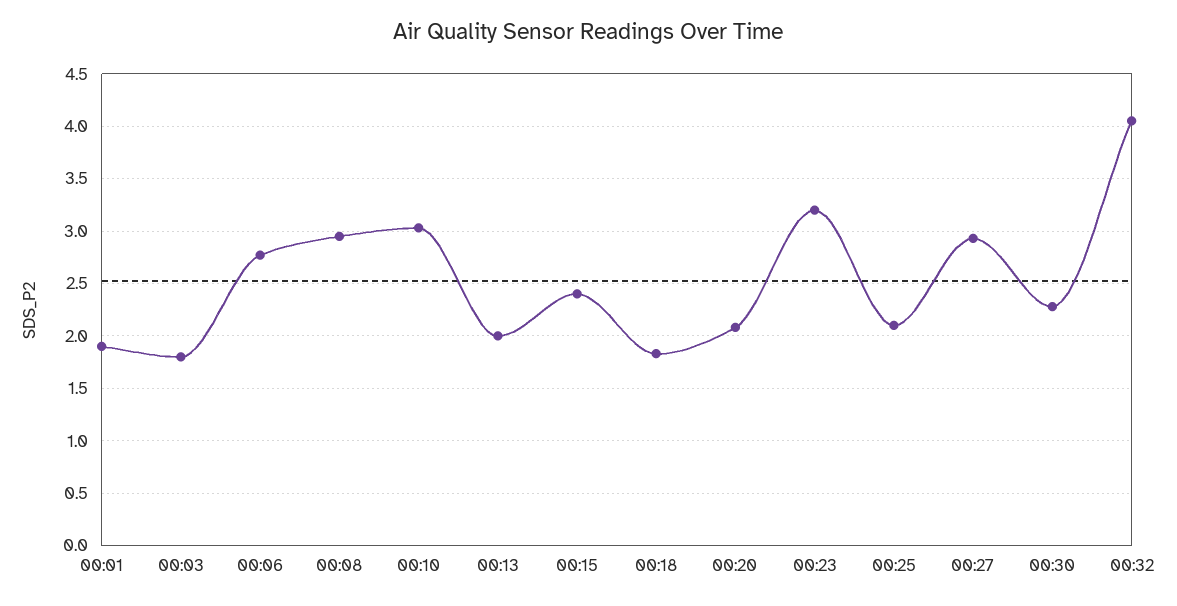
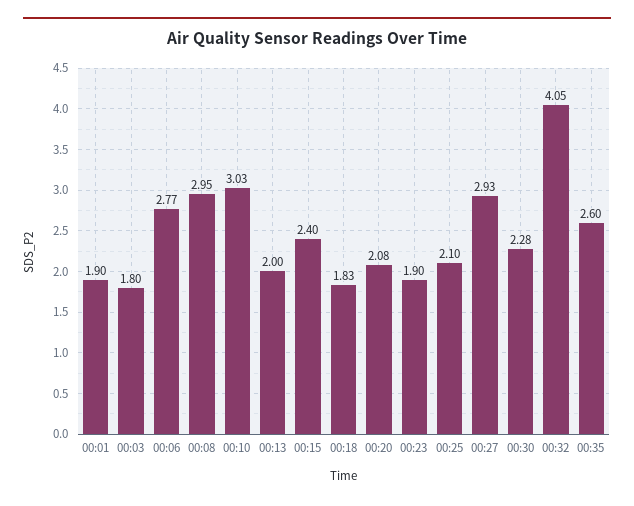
00:23: 3.2 -> 1.9
00:35: none -> 2.6

